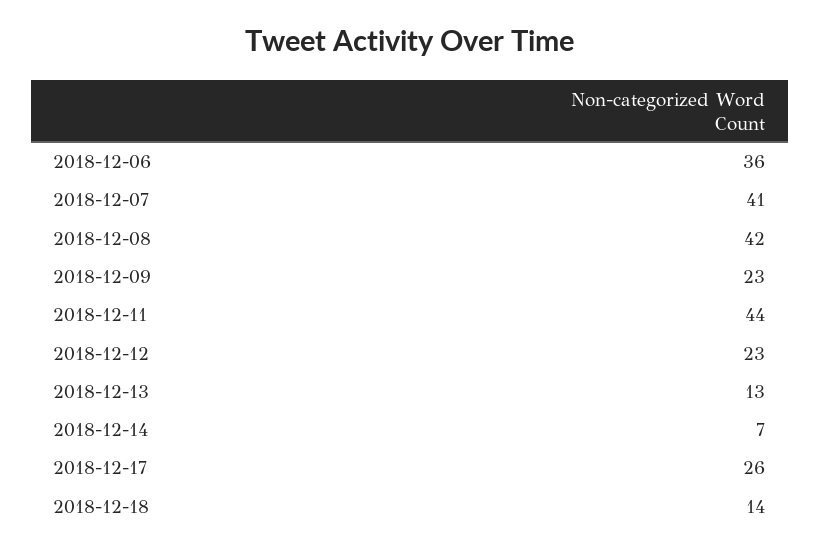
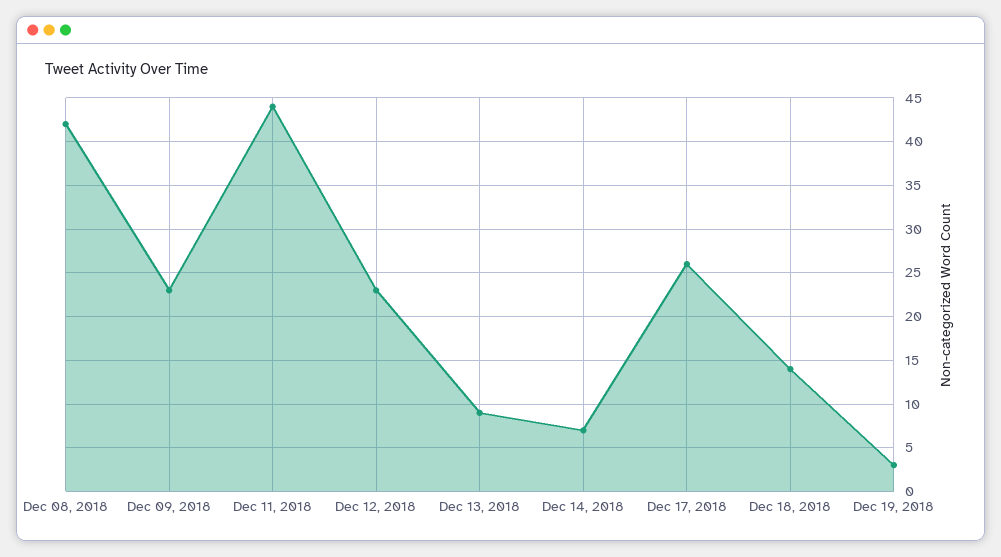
2018-12-06: 36 -> none
2018-12-07: 41 -> none
2018-12-13: 13 -> 9
Dec 19, 2018: none -> 3

